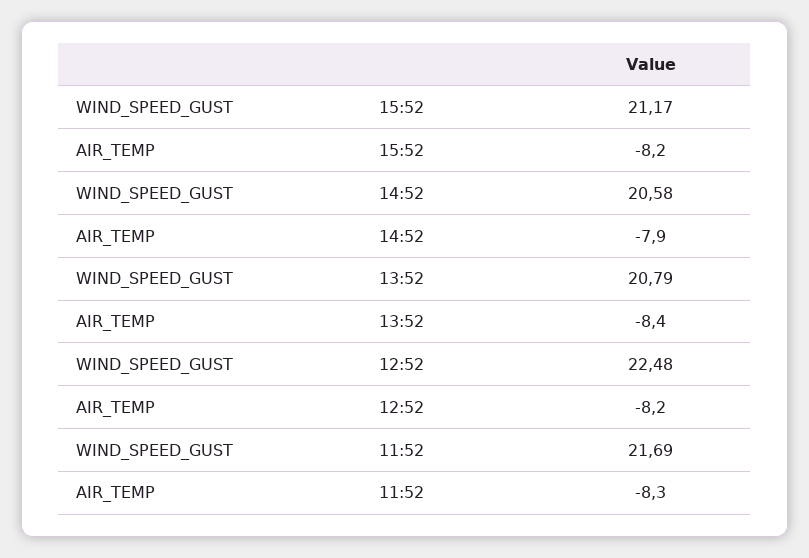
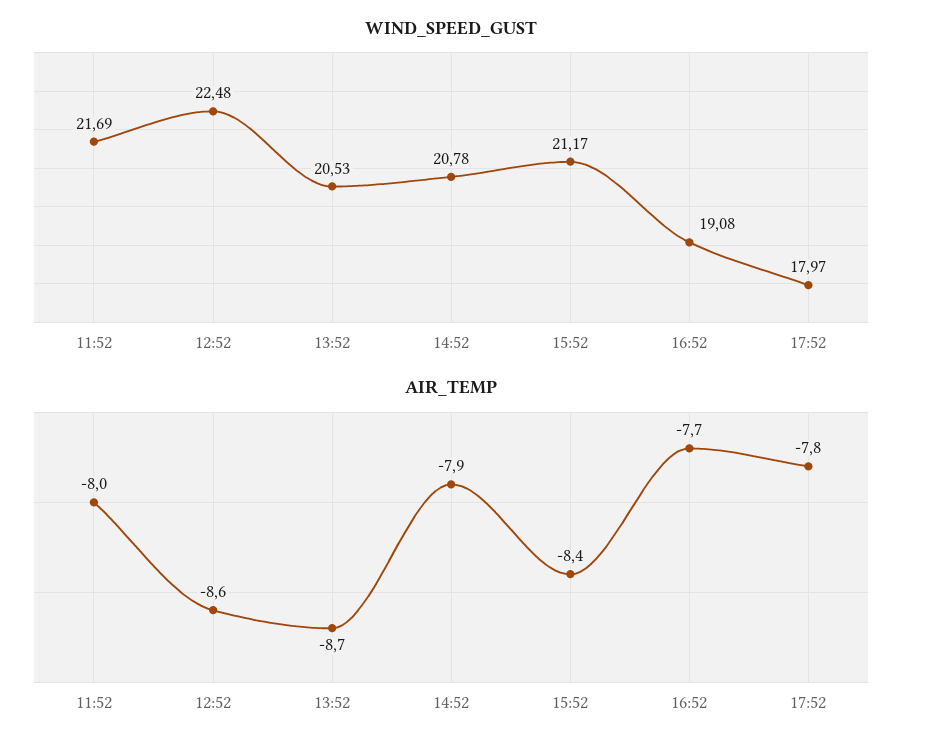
AIR_TEMP, 15:52: -8.2 -> -8.4
WIND_SPEED_GUST, 14:52: 20.58 -> 20.78
WIND_SPEED_GUST, 13:52: 20.79 -> 20.53
AIR_TEMP, 13:52: -8.4 -> -8.7
AIR_TEMP, 12:52: -8.2 -> -8.6
AIR_TEMP, 11:52: -8.3 -> -8
WIND_SPEED_GUST, 16:52: none -> 19.08
WIND_SPEED_GUST, 17:52: none -> 17.97
AIR_TEMP, 16:52: none -> -7.7
AIR_TEMP, 17:52: none -> -7.8

